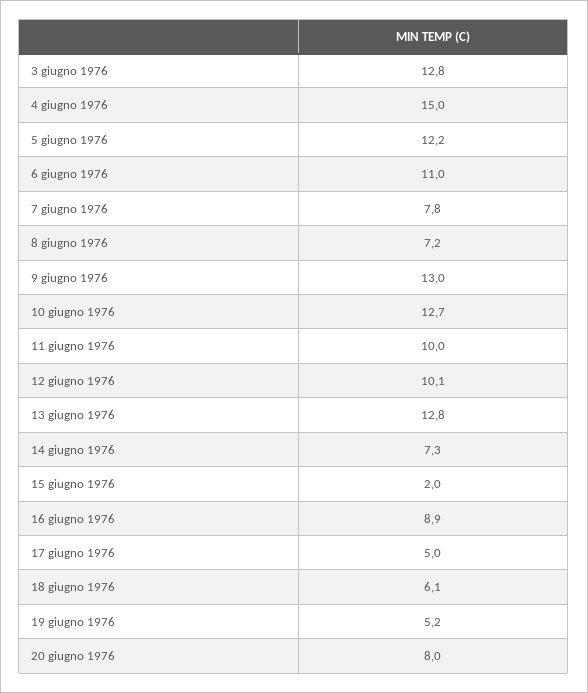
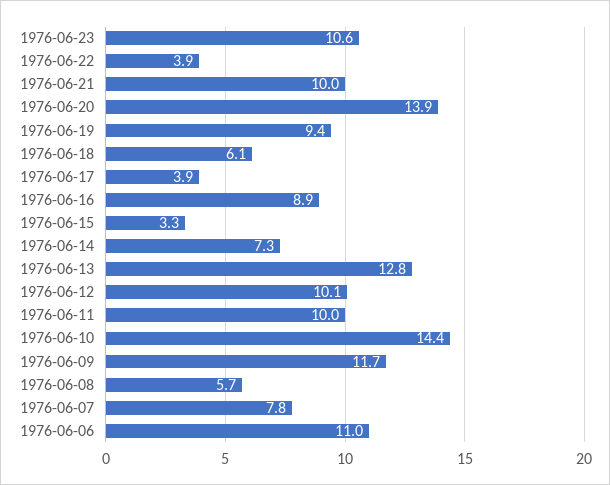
3 giugno 1976: 12.8 -> none
4 giugno 1976: 15 -> none
5 giugno 1976: 12.2 -> none
8 giugno 1976: 7.2 -> 5.7
9 giugno 1976: 13 -> 11.7
10 giugno 1976: 12.7 -> 14.4
15 giugno 1976: 2 -> 3.3
17 giugno 1976: 5 -> 3.9
19 giugno 1976: 5.2 -> 9.4
20 giugno 1976: 8 -> 13.9
1976-06-23: none -> 10.6
1976-06-22: none -> 3.9
1976-06-21: none -> 10

